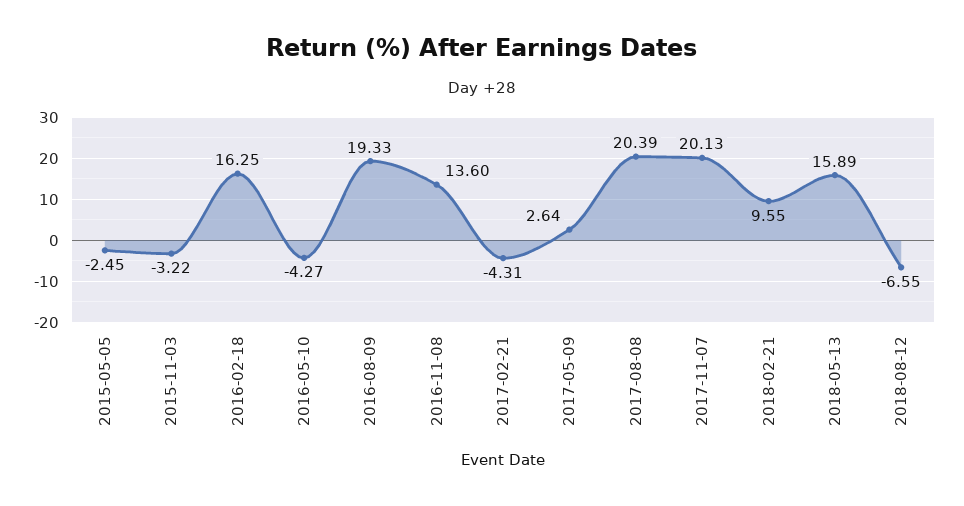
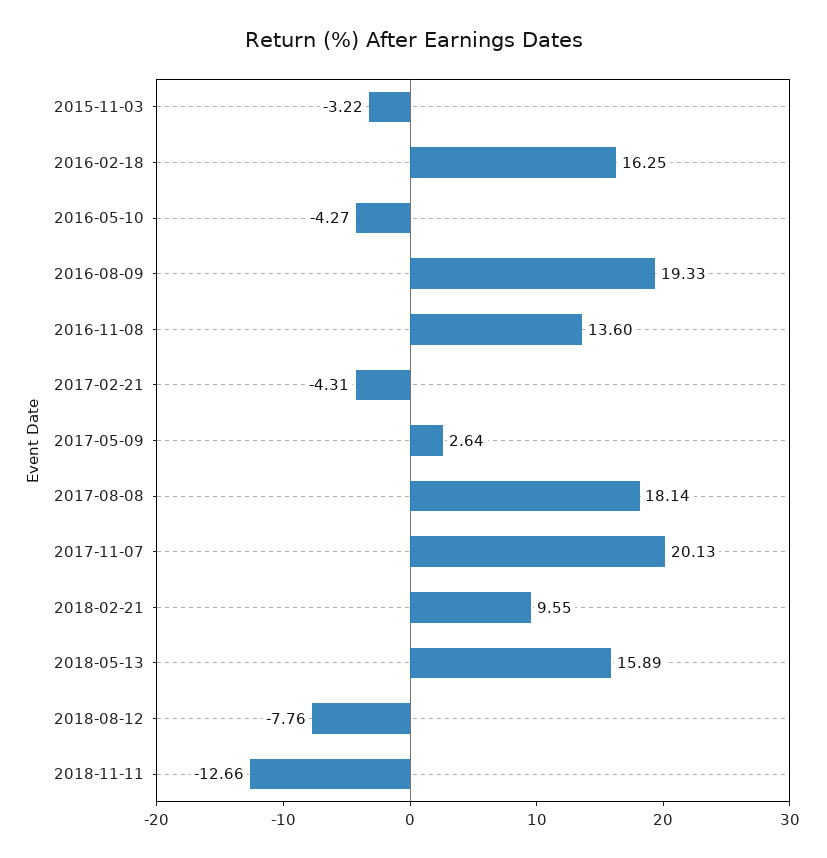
2015-05-05: -2.45 -> none
2017-08-08: 20.39 -> 18.14
2018-08-12: -6.55 -> -7.76
2018-11-11: none -> -12.66

